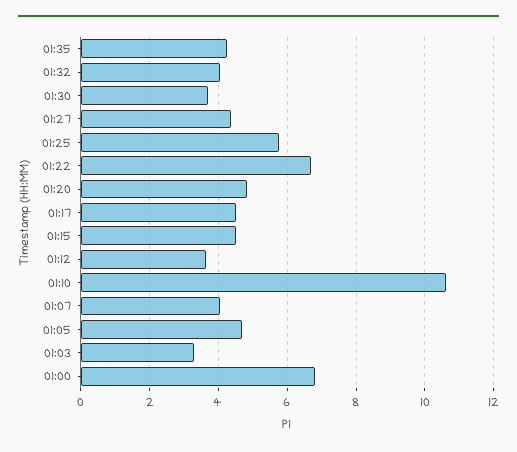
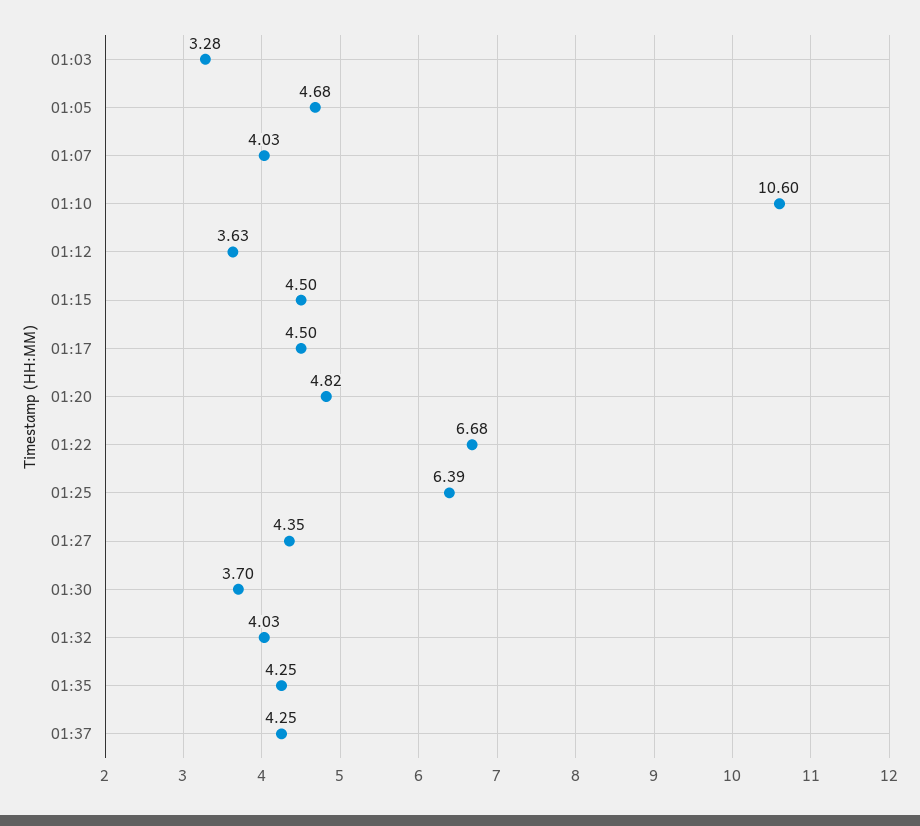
01:25: 5.8 -> 6.39
01:00: 6.8 -> none
01:37: none -> 4.25

